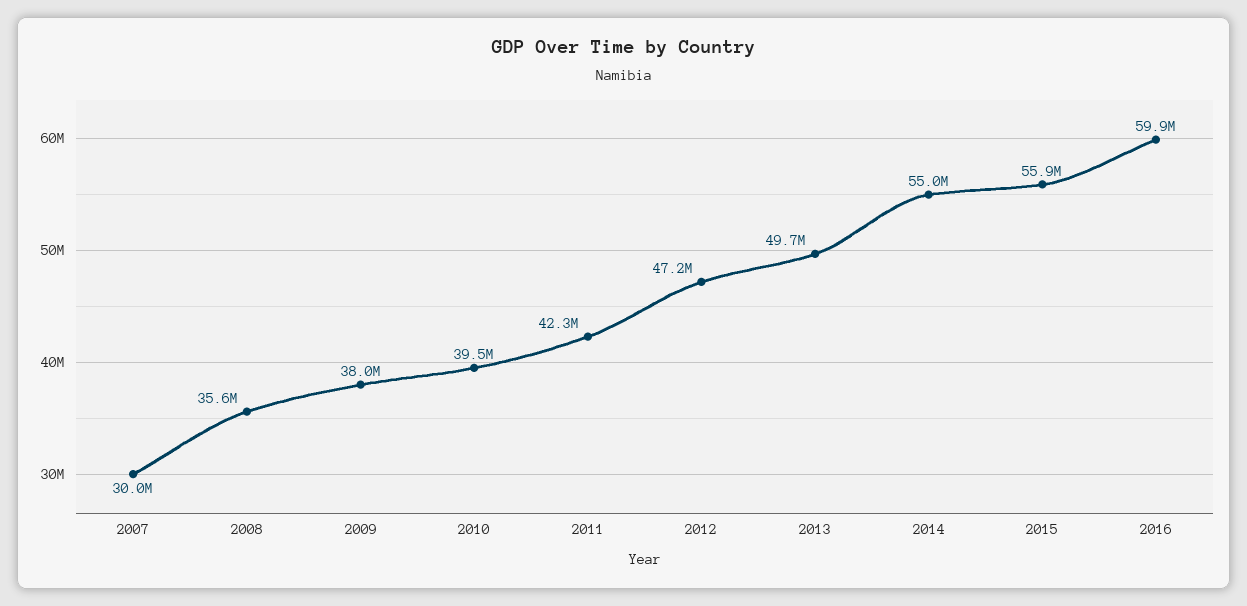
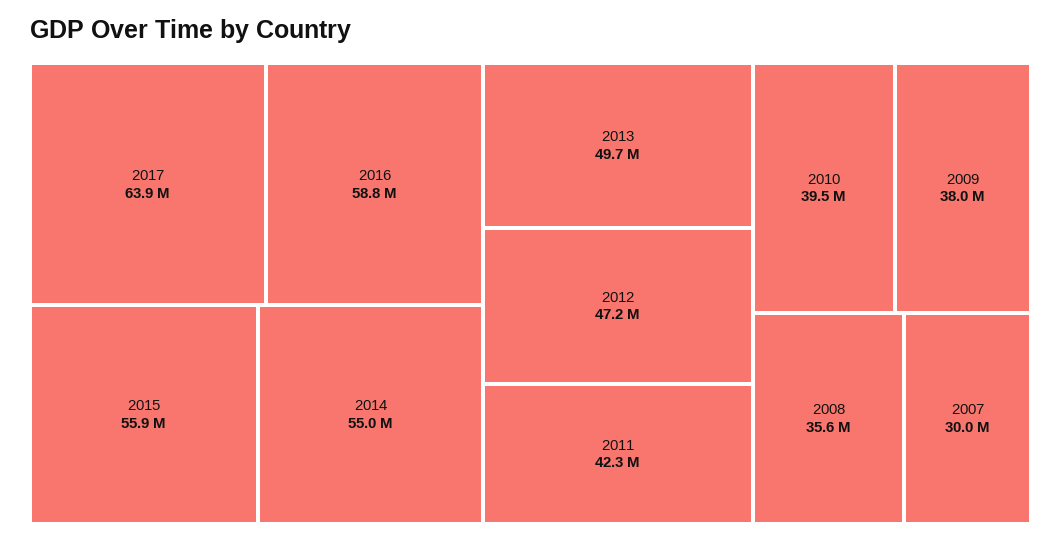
2016: 59900000 -> 58800000
2017: none -> 63900000

